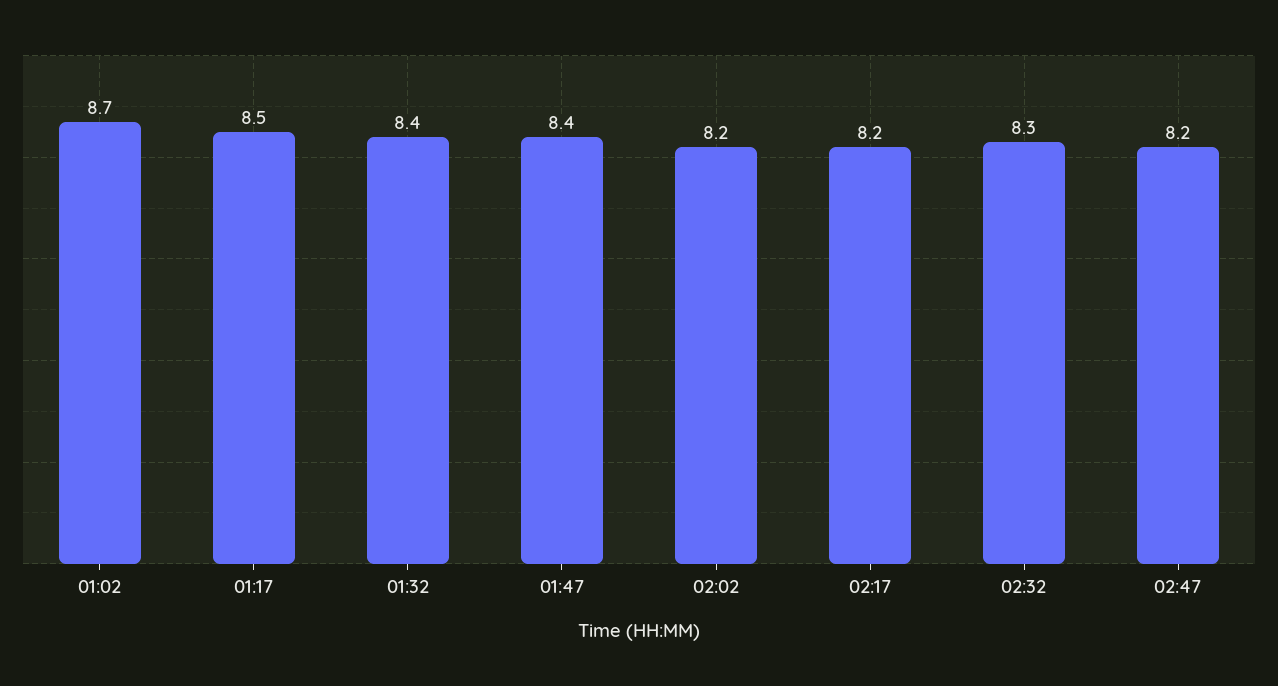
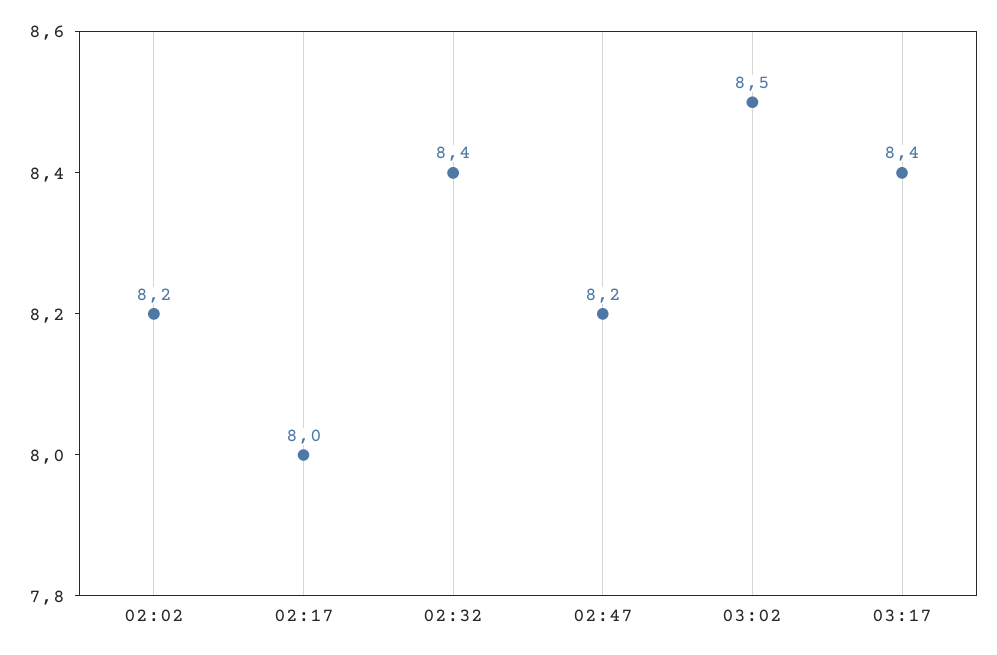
01:02: 8.7 -> none
01:17: 8.5 -> none
01:32: 8.4 -> none
01:47: 8.4 -> none
02:17: 8.2 -> 8
02:32: 8.3 -> 8.4
03:02: none -> 8.5
03:17: none -> 8.4

